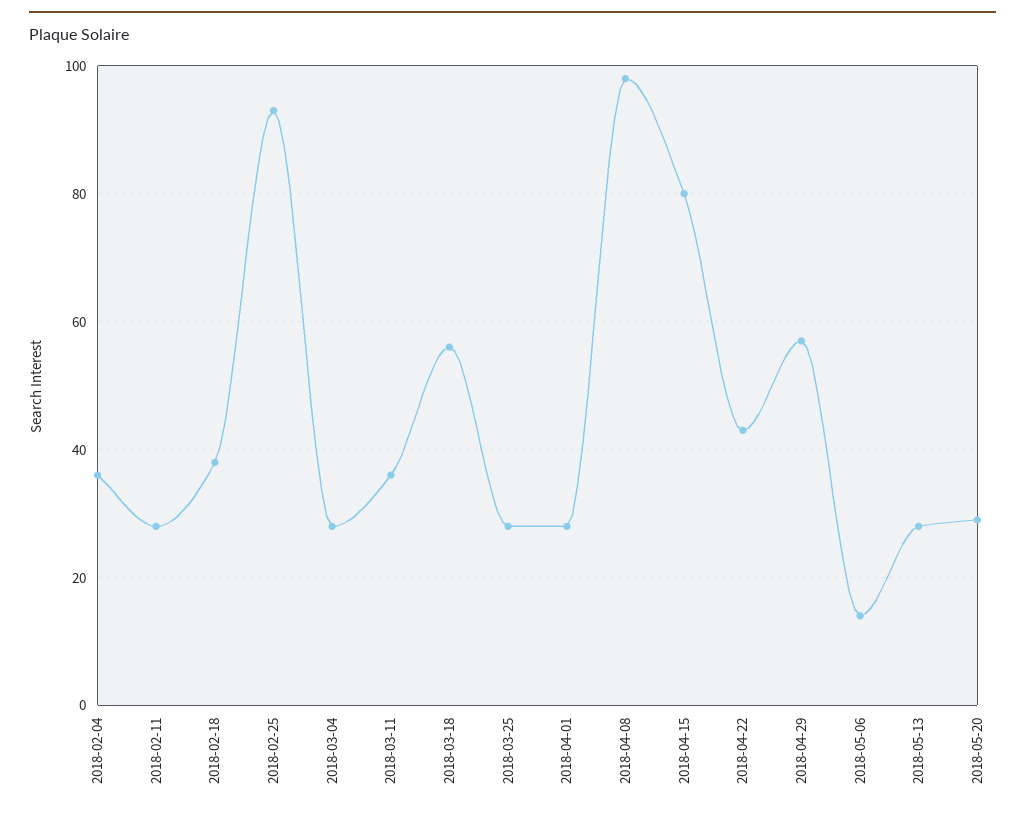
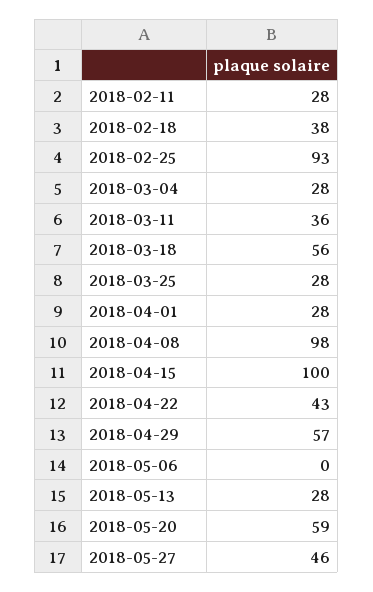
2018-02-04: 35 -> none
2018-04-15: 80 -> 100
2018-05-06: 15 -> 0
2018-05-20: 30 -> 59
2018-05-27: none -> 46

